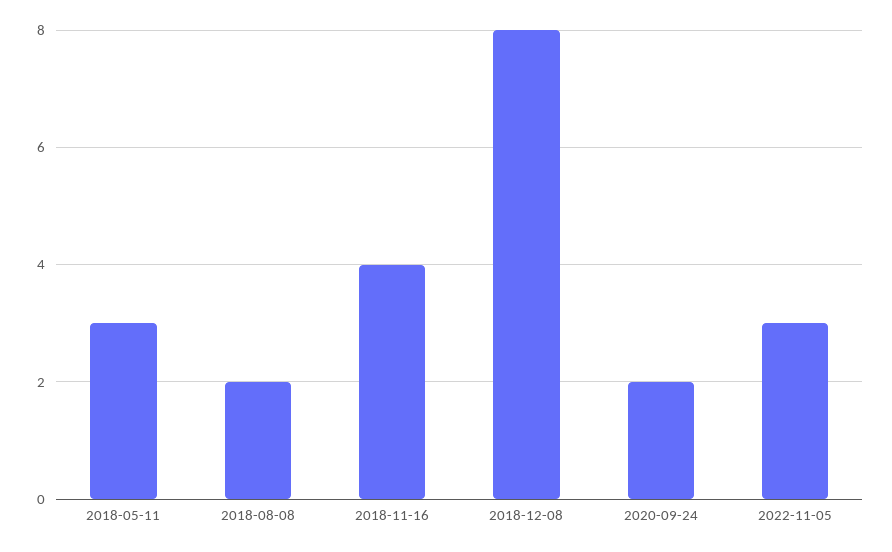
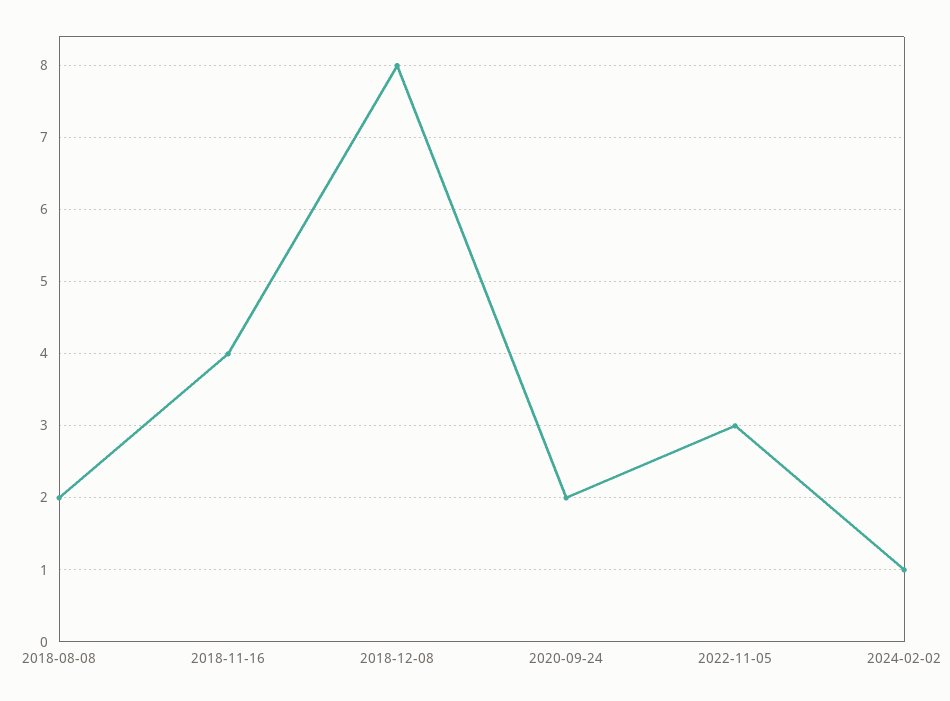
2018-05-11: 3 -> none
2024-02-02: none -> 1

